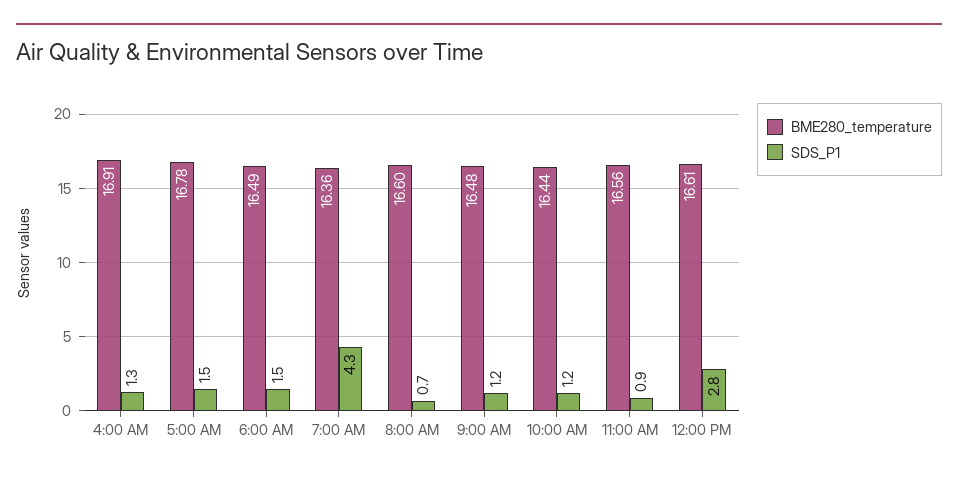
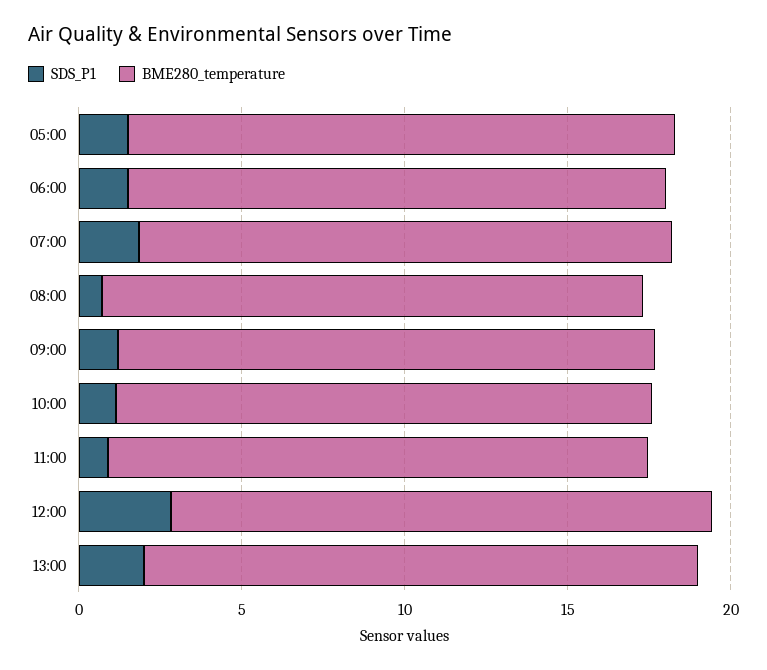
BME280_temperature, 4:00 AM: 16.91 -> none
SDS_P1, 4:00 AM: 1.3 -> none
SDS_P1, 7:00 AM: 4.3 -> 2
SDS_P1, 13:00: none -> 2
BME280_temperature, 13:00: none -> 17

